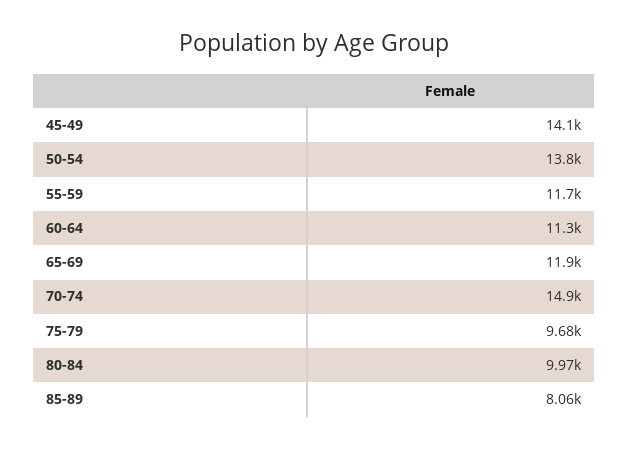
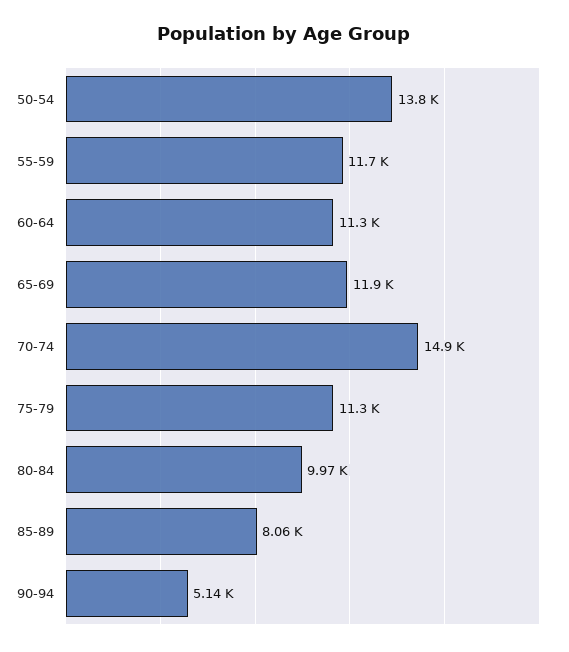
45-49: 14100 -> none
75-79: 9680 -> 11300
90-94: none -> 5140

